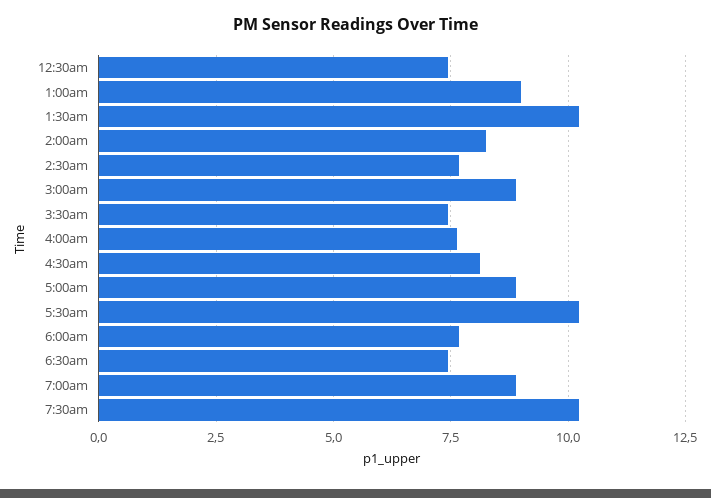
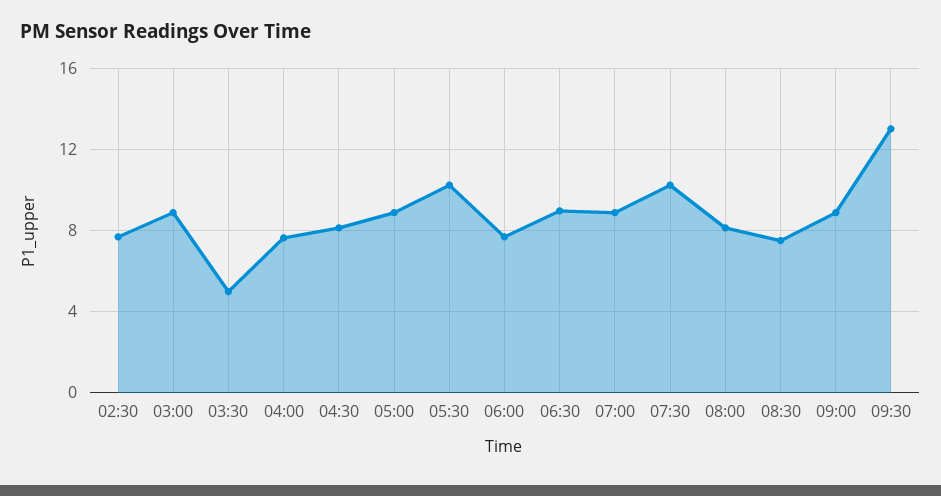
12:30am: 7.5 -> none
1:00am: 9 -> none
1:30am: 10.25 -> none
2:00am: 8.25 -> none
3:30am: 7.5 -> 5
6:30am: 7.5 -> 9
08:00: none -> 8
08:30: none -> 7.5
09:00: none -> 9
09:30: none -> 13

